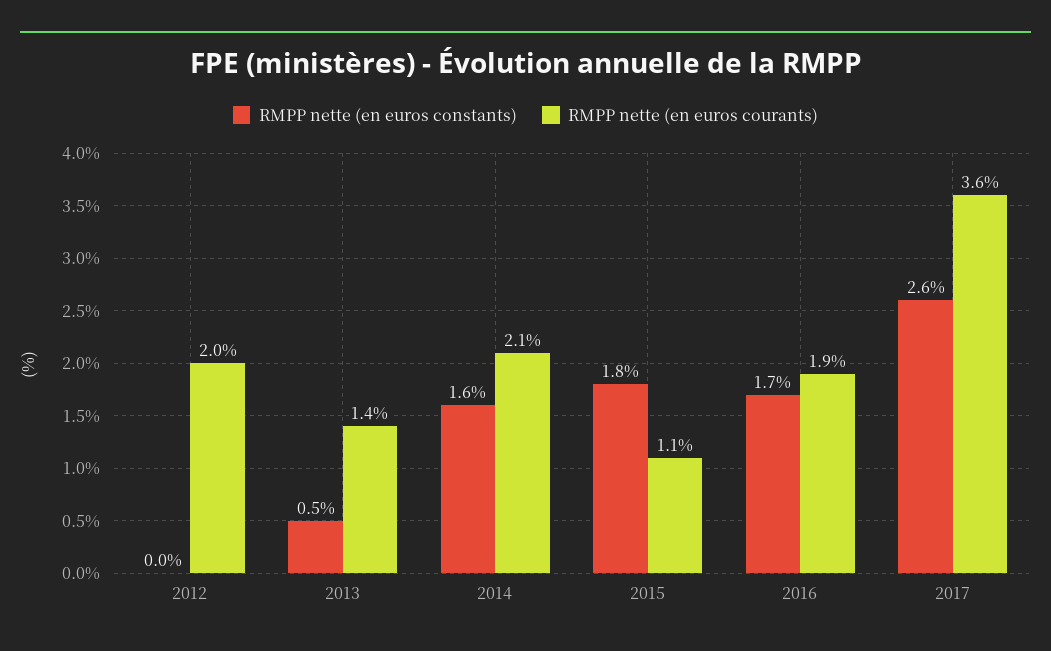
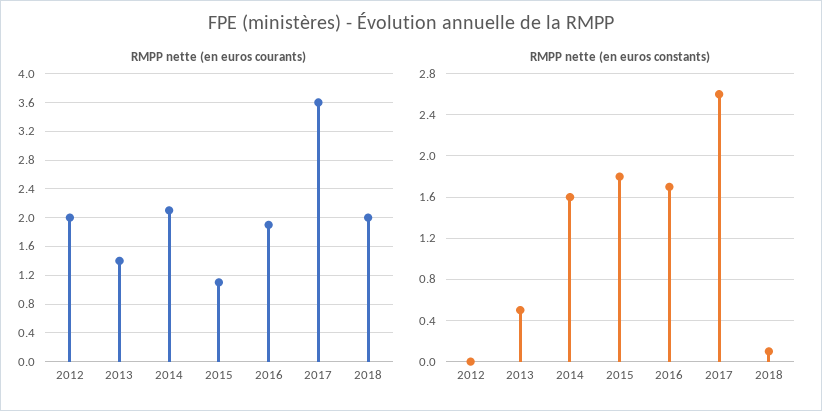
RMPP nette (en euros courants), 2018: none -> 2
RMPP nette (en euros constants), 2018: none -> 0.1

